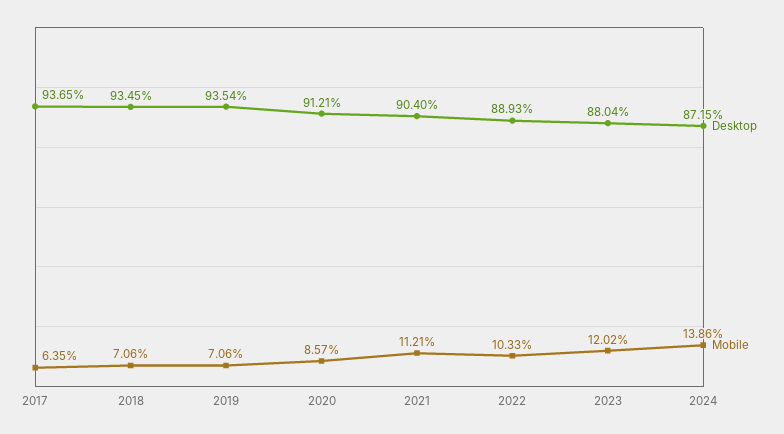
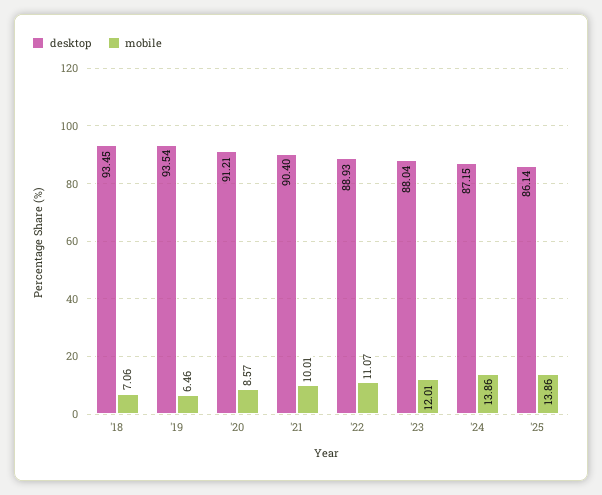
Desktop, 2017: 93.65 -> none
Mobile, 2017: 6.35 -> none
Mobile, 2019: 7.06 -> 6.46
Mobile, 2021: 11.21 -> 10.01
Mobile, 2022: 10.33 -> 11.07
Mobile, 2023: 12.02 -> 12.01
Desktop, '25: none -> 86.14
Mobile, '25: none -> 13.86

